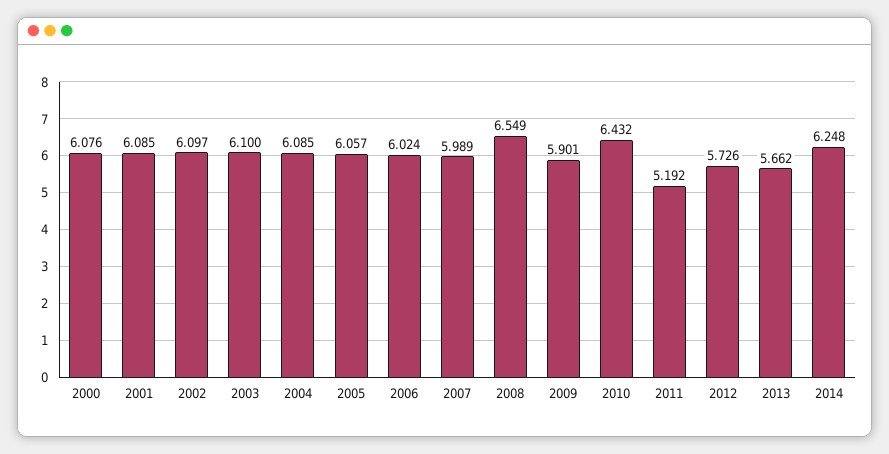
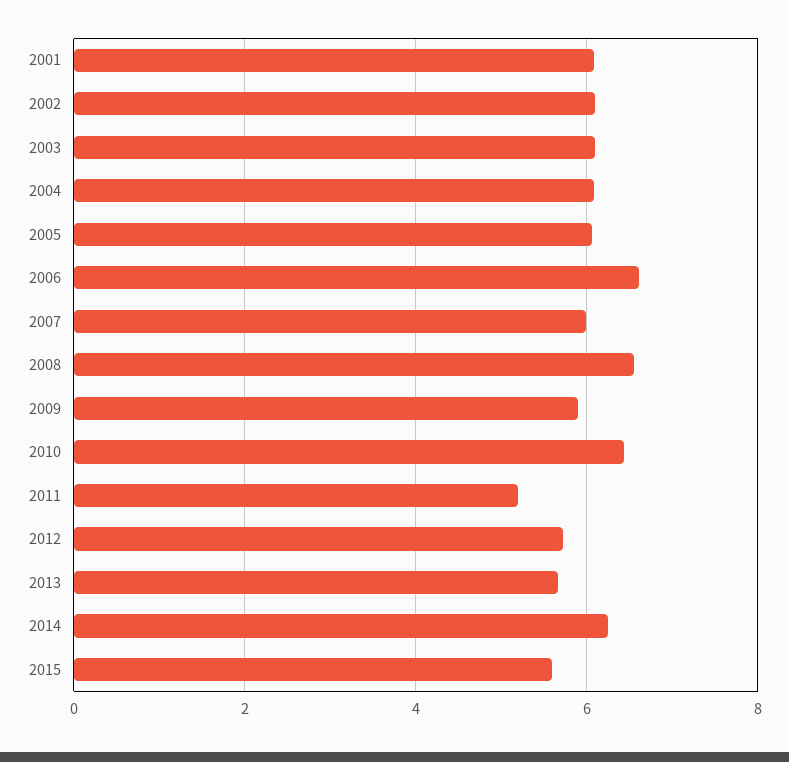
2000: 6.076 -> none
2006: 6.024 -> 6.6
2015: none -> 5.6

